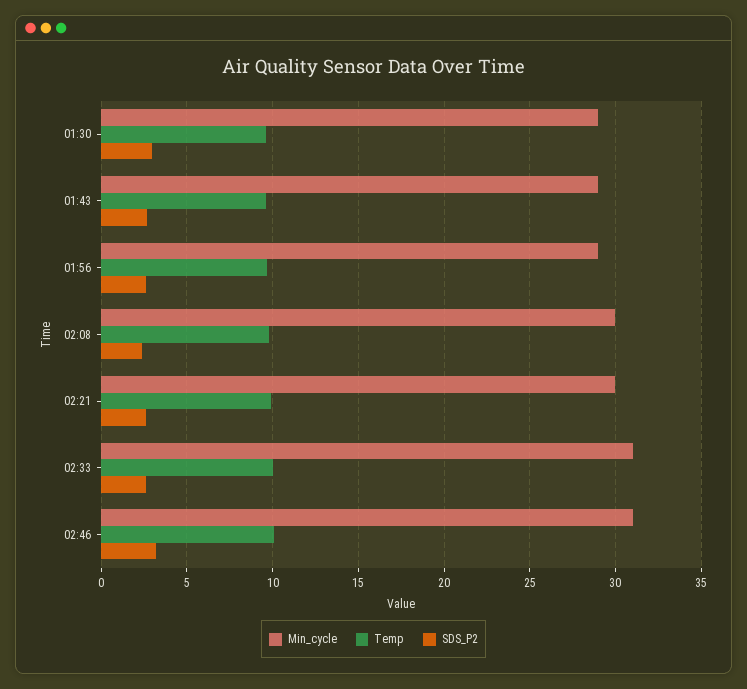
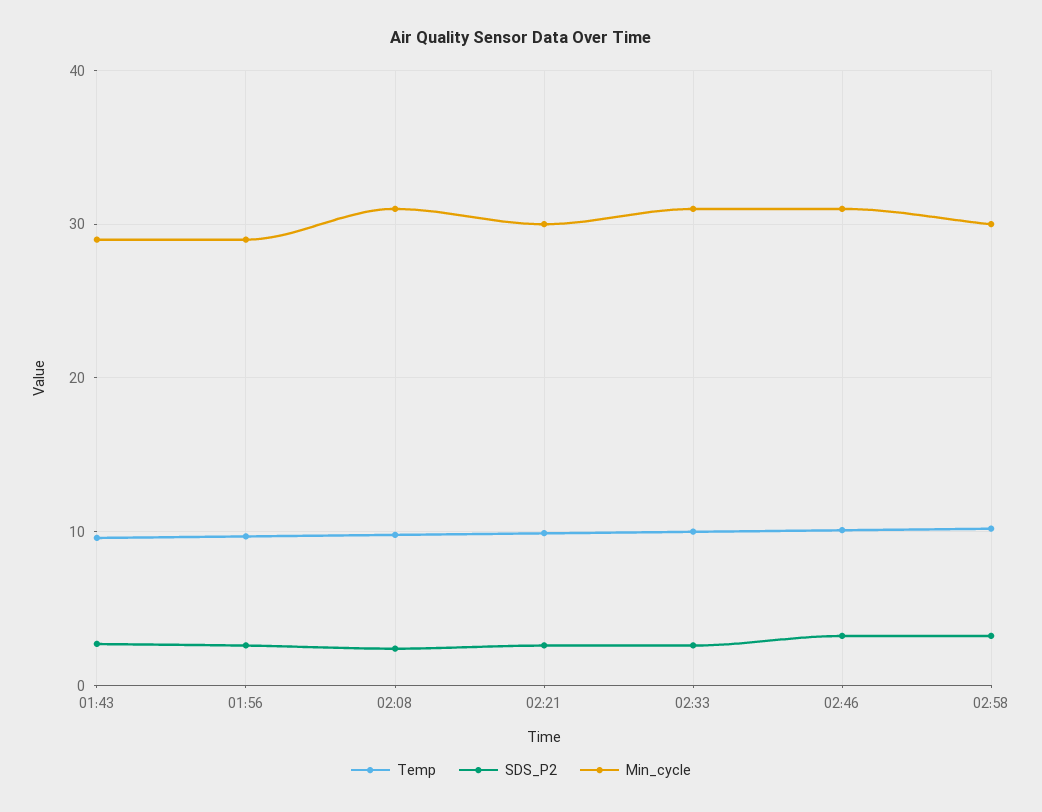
Min_cycle, 01:30: 29 -> none
Temp, 01:30: 9.5 -> none
SDS_P2, 01:30: 3 -> none
Min_cycle, 02:08: 30 -> 31
Temp, 02:58: none -> 10
SDS_P2, 02:58: none -> 3
Min_cycle, 02:58: none -> 30

